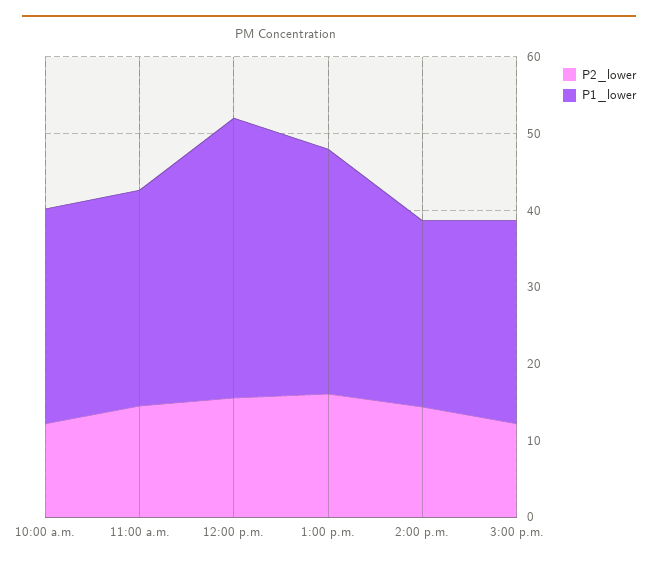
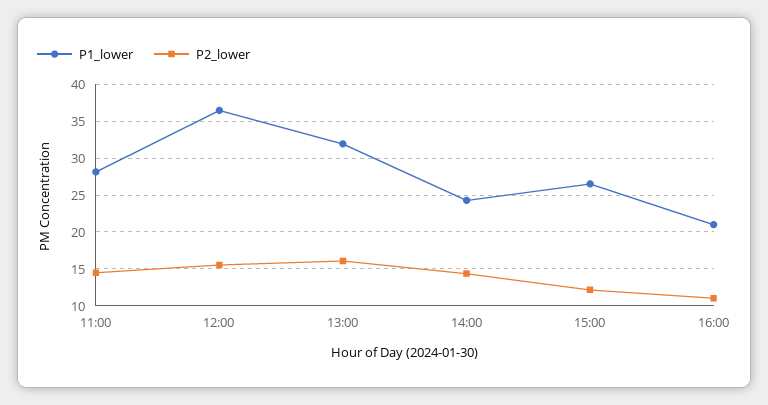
P2_lower, 10:00 a.m.: 12 -> none
P1_lower, 10:00 a.m.: 28 -> none
P1_lower, 16:00: none -> 21
P2_lower, 16:00: none -> 11

